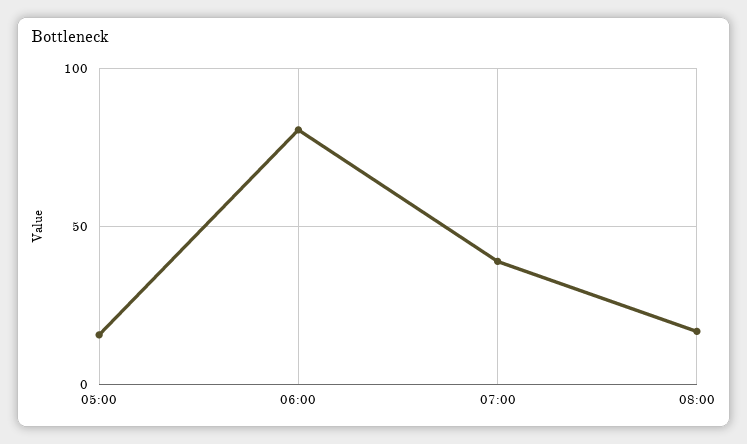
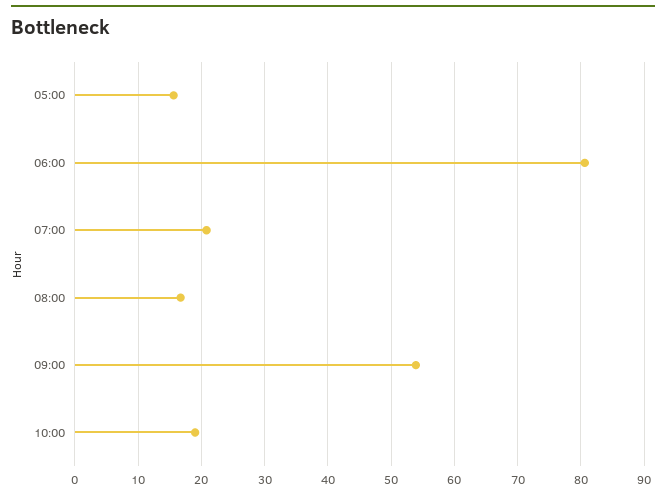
07:00: 40 -> 21
09:00: none -> 54
10:00: none -> 19

